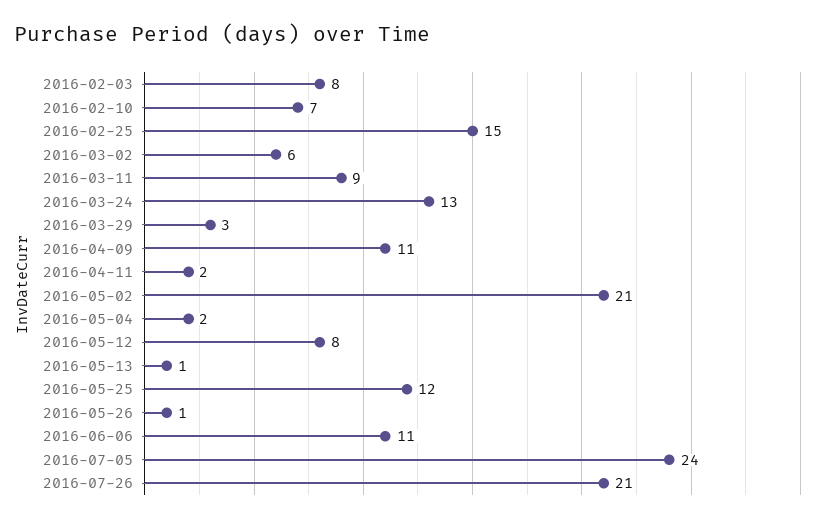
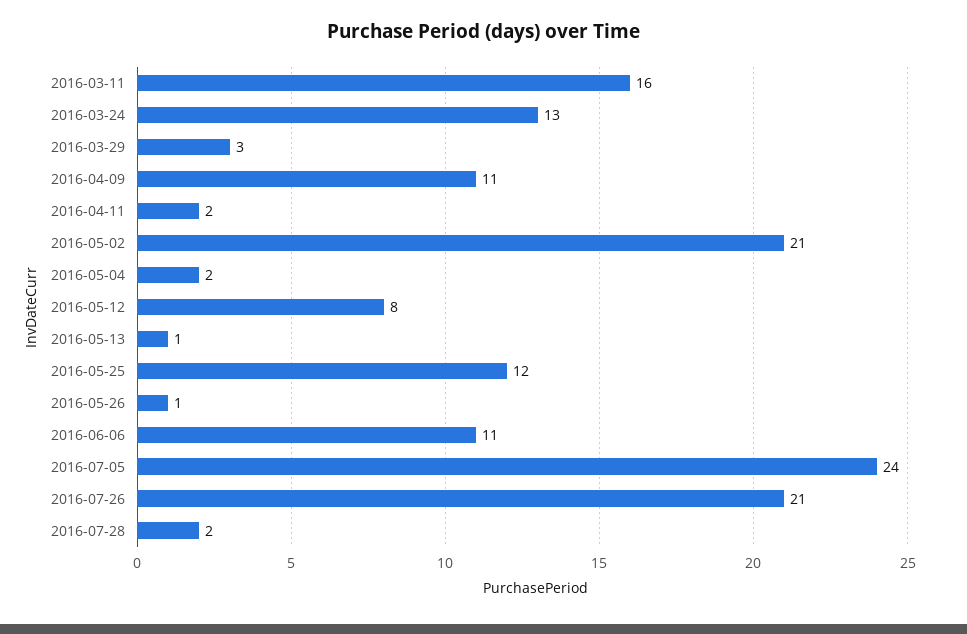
2016-02-03: 8 -> none
2016-02-10: 7 -> none
2016-02-25: 15 -> none
2016-03-02: 6 -> none
2016-03-11: 9 -> 16
2016-07-28: none -> 2

